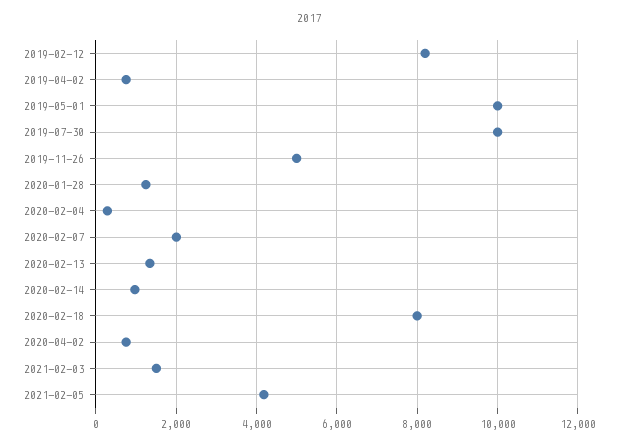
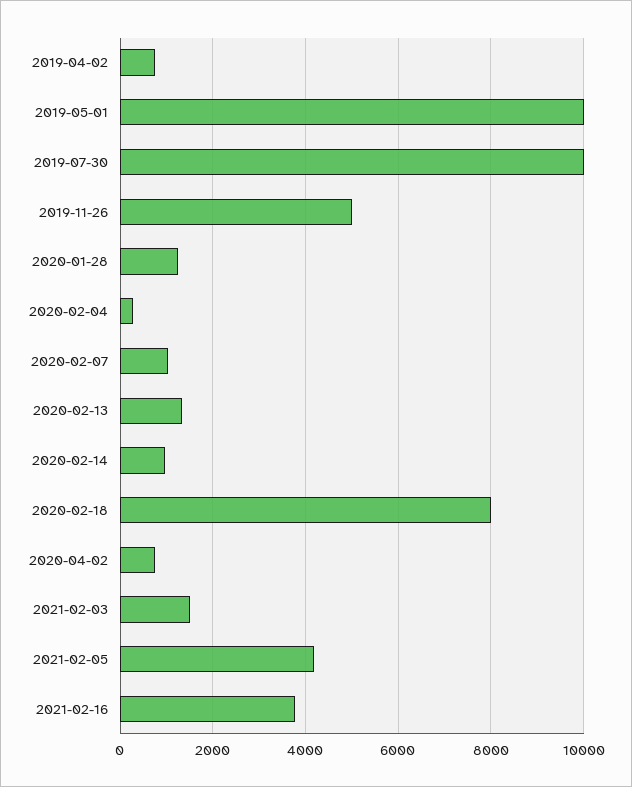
2019-02-12: 8200 -> none
2020-02-07: 2000 -> 1000
2021-02-16: none -> 3800

